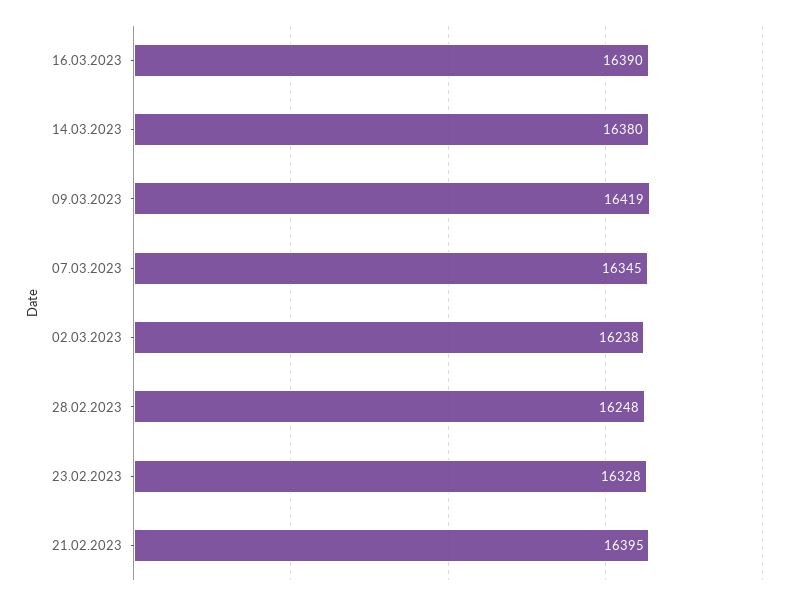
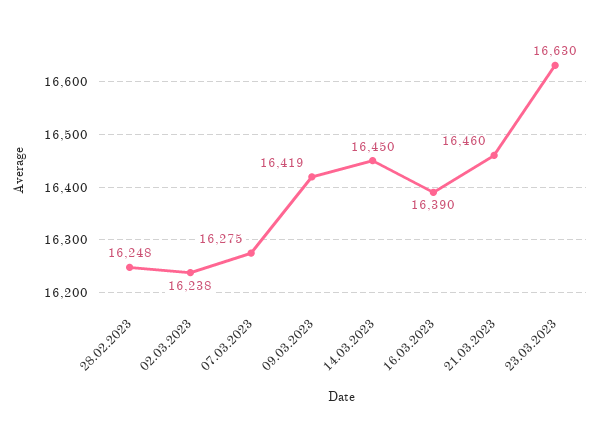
14.03.2023: 16380 -> 16450
07.03.2023: 16345 -> 16275
23.02.2023: 16328 -> none
21.02.2023: 16395 -> none
21.03.2023: none -> 16460
23.03.2023: none -> 16630

